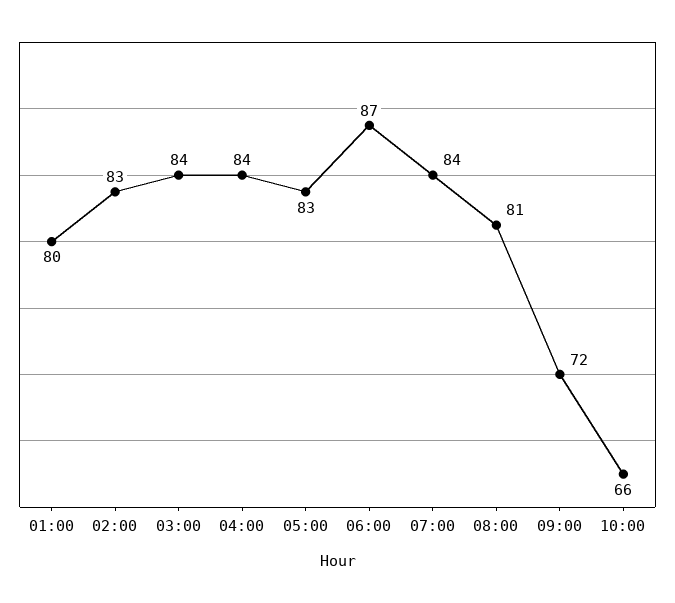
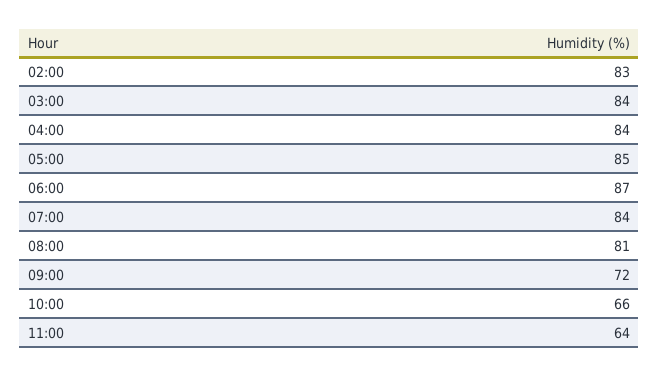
01:00: 80 -> none
05:00: 83 -> 85
11:00: none -> 64

